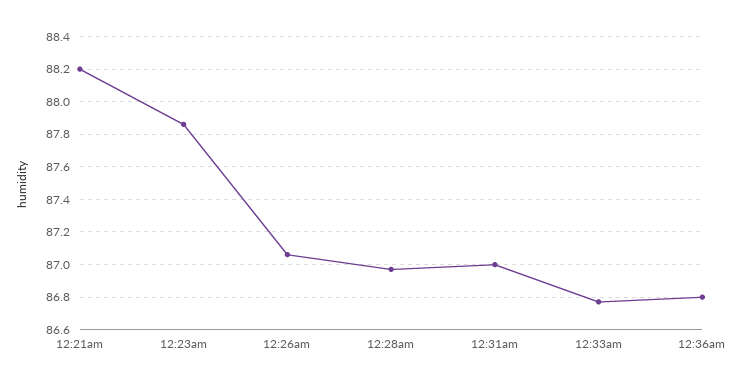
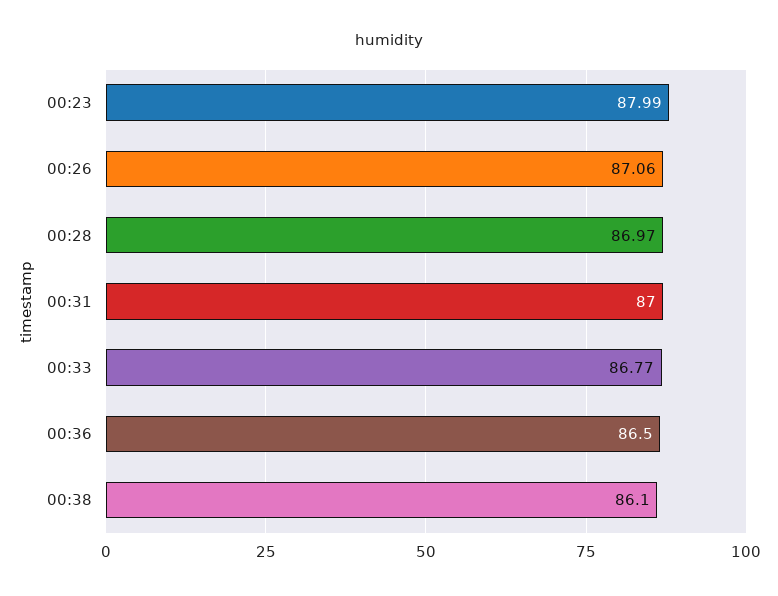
12:21am: 88.2 -> none
12:23am: 87.85 -> 87.99
12:36am: 86.8 -> 86.5
00:38: none -> 86.1

